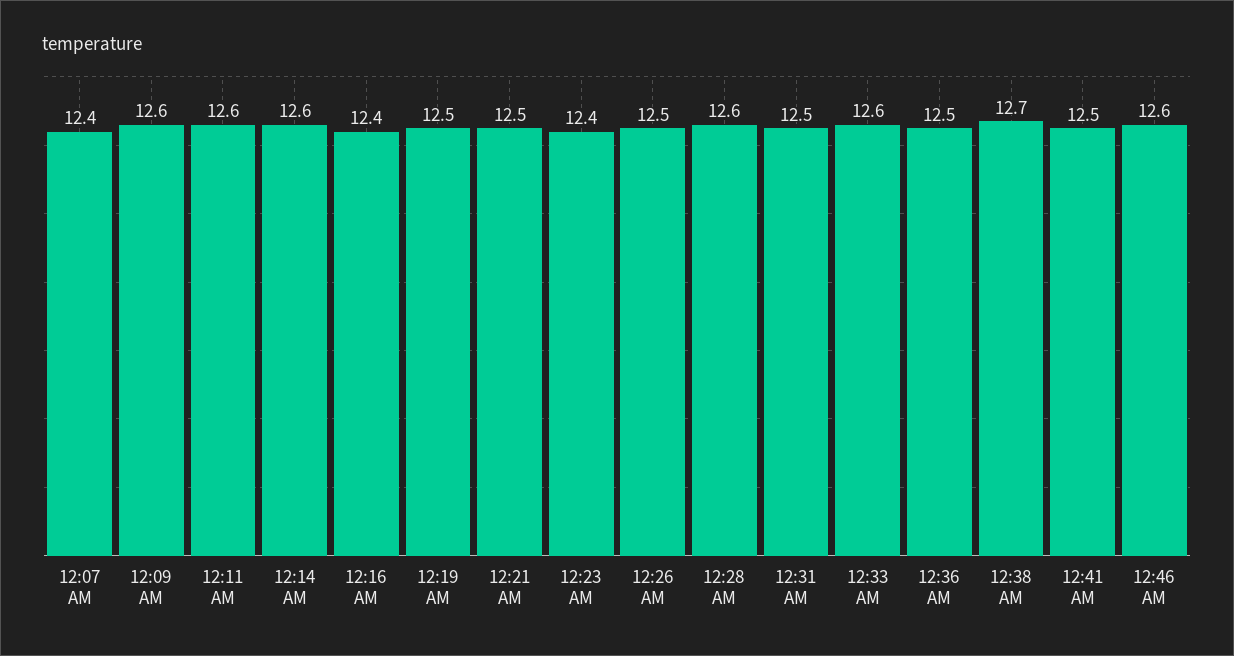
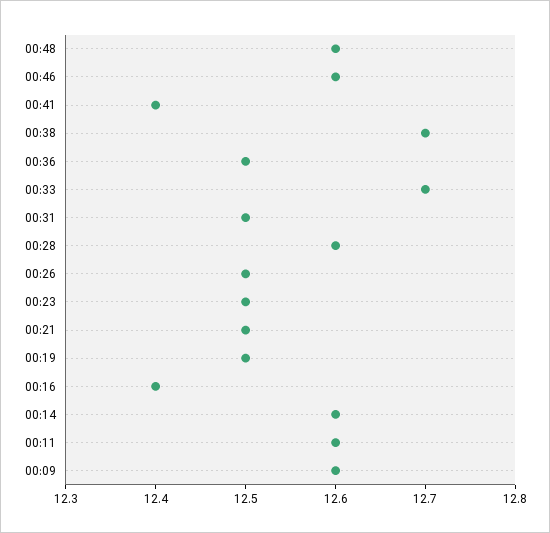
12:07 AM: 12.4 -> none
12:23 AM: 12.4 -> 12.5
12:33 AM: 12.6 -> 12.7
12:41 AM: 12.5 -> 12.4
00:48: none -> 12.6

